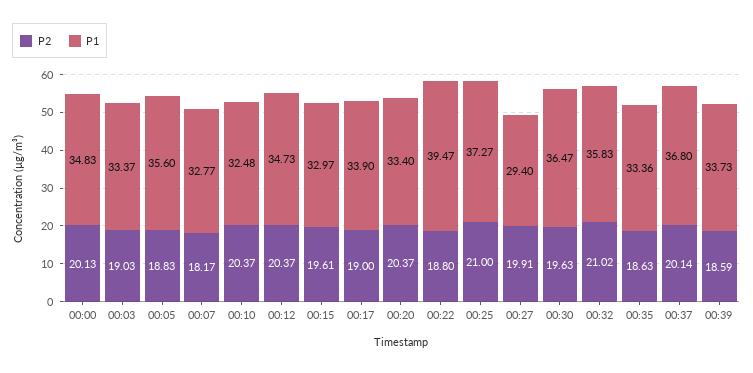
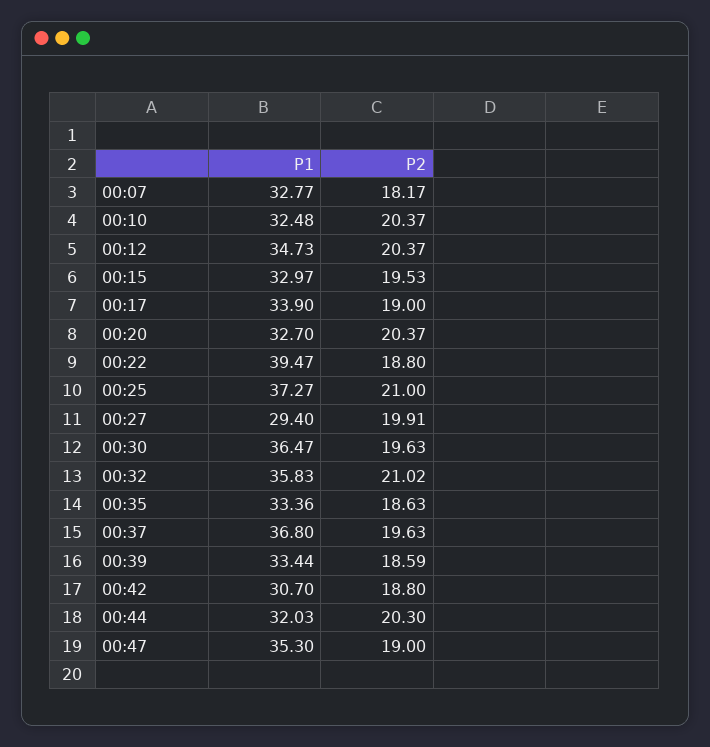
P2, 00:00: 20.13 -> none
P1, 00:00: 34.83 -> none
P2, 00:03: 19.03 -> none
P1, 00:03: 33.37 -> none
P2, 00:05: 18.83 -> none
P1, 00:05: 35.6 -> none
P2, 00:15: 19.61 -> 19.53
P1, 00:20: 33.4 -> 32.7
P2, 00:37: 20.14 -> 19.63
P1, 00:39: 33.73 -> 33.44
P1, 00:42: none -> 30.7
P2, 00:42: none -> 18.8
P1, 00:44: none -> 32.03
P2, 00:44: none -> 20.3
P1, 00:47: none -> 35.3
P2, 00:47: none -> 19

